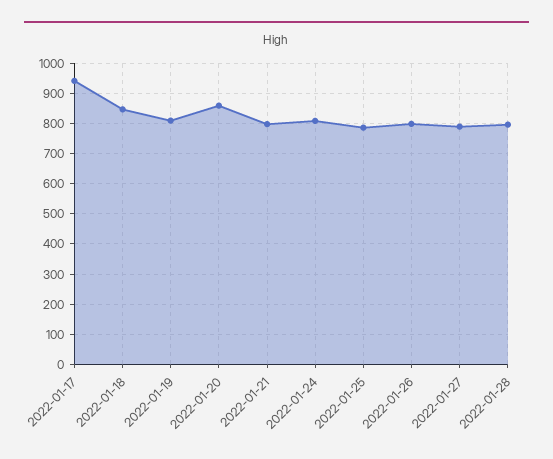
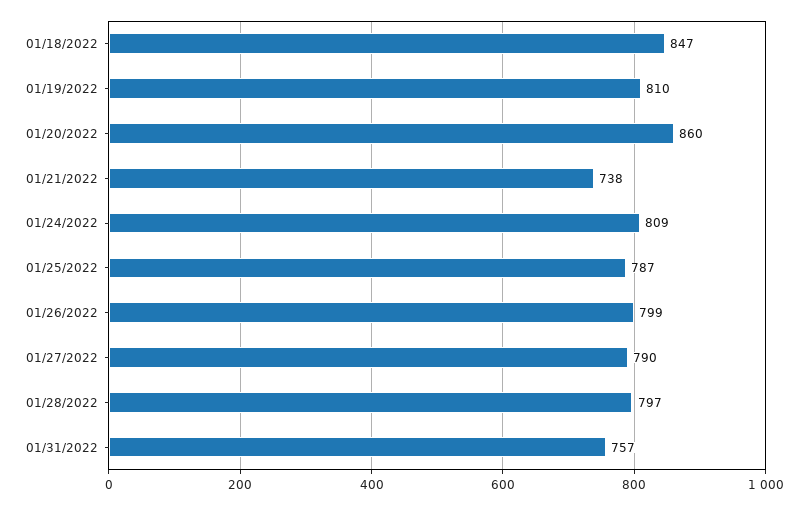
2022-01-17: 940 -> none
2022-01-21: 800 -> 738
01/31/2022: none -> 757

